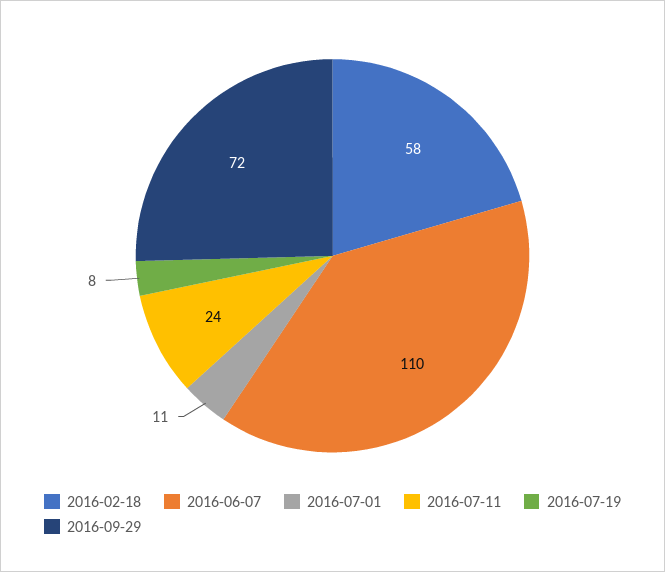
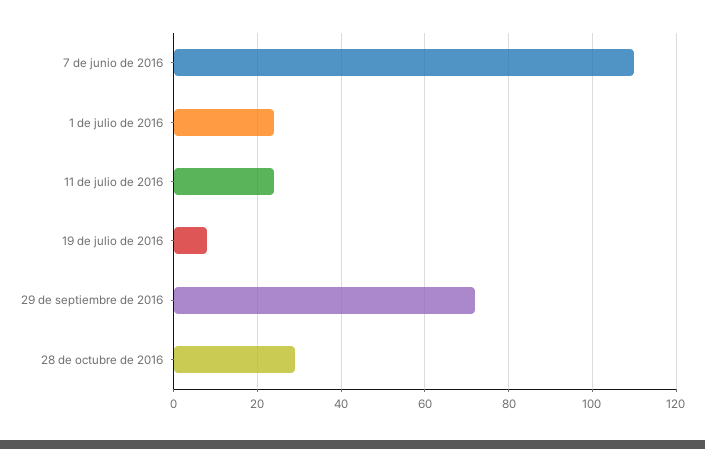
2016-02-18: 58 -> none
2016-07-01: 11 -> 25
28 de octubre de 2016: none -> 30

